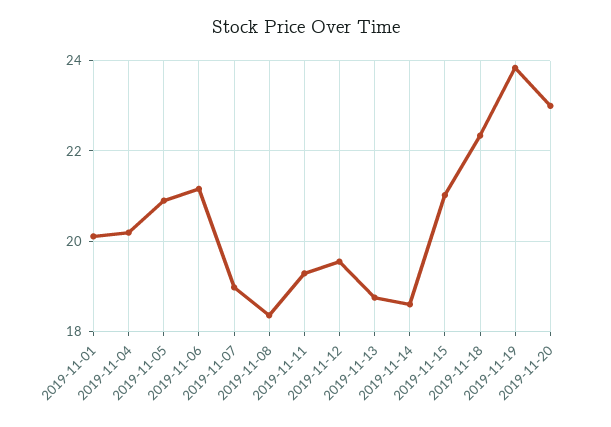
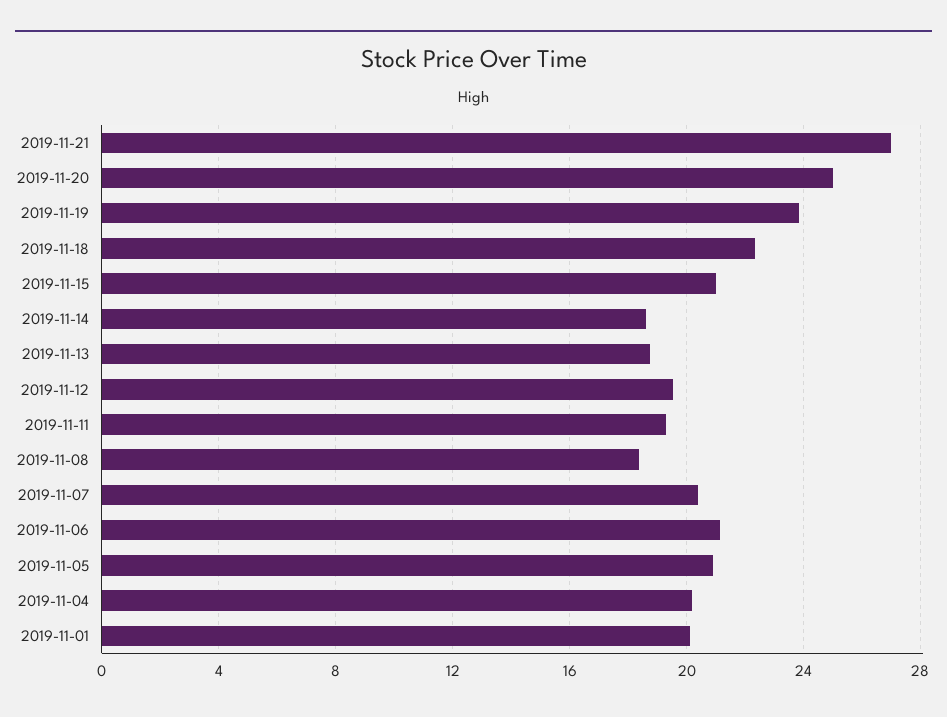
2019-11-07: 19 -> 20.5
2019-11-20: 23 -> 25
2019-11-21: none -> 27

